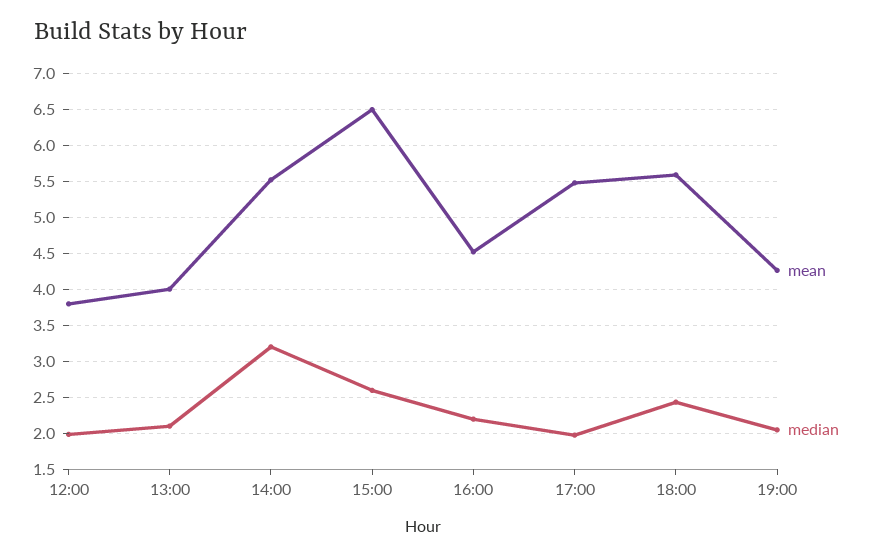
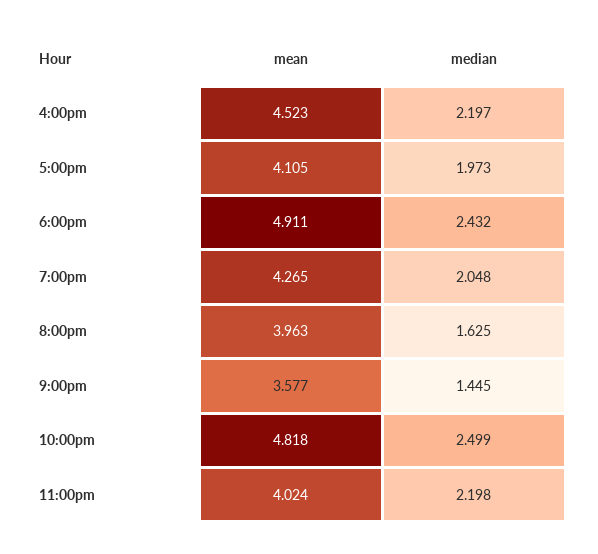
mean, 12:00: 3.8 -> none
median, 12:00: 2 -> none
mean, 13:00: 4 -> none
median, 13:00: 2.1 -> none
mean, 14:00: 5.5 -> none
median, 14:00: 3.2 -> none
mean, 15:00: 6.5 -> none
median, 15:00: 2.6 -> none
mean, 17:00: 5.5 -> 4.105
mean, 18:00: 5.6 -> 4.911
mean, 8:00pm: none -> 3.963
median, 8:00pm: none -> 1.625
mean, 9:00pm: none -> 3.577
median, 9:00pm: none -> 1.445
mean, 10:00pm: none -> 4.818
median, 10:00pm: none -> 2.499
mean, 11:00pm: none -> 4.024
median, 11:00pm: none -> 2.198

